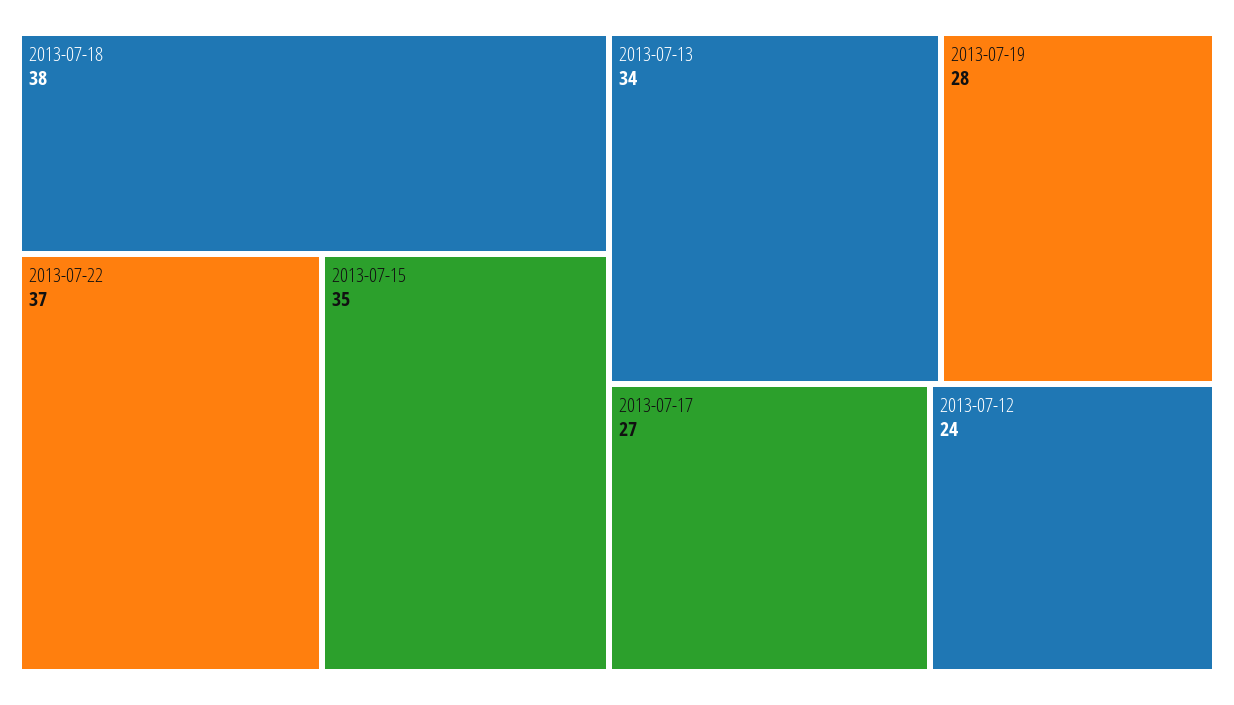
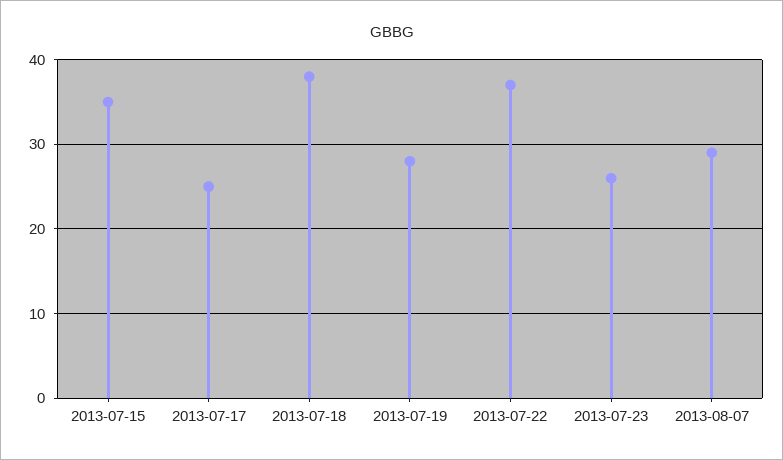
2013-07-13: 34 -> none
2013-07-17: 27 -> 25
2013-07-12: 24 -> none
2013-07-23: none -> 26
2013-08-07: none -> 29

